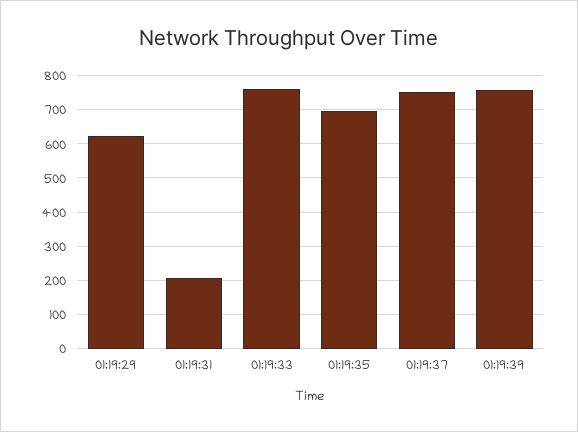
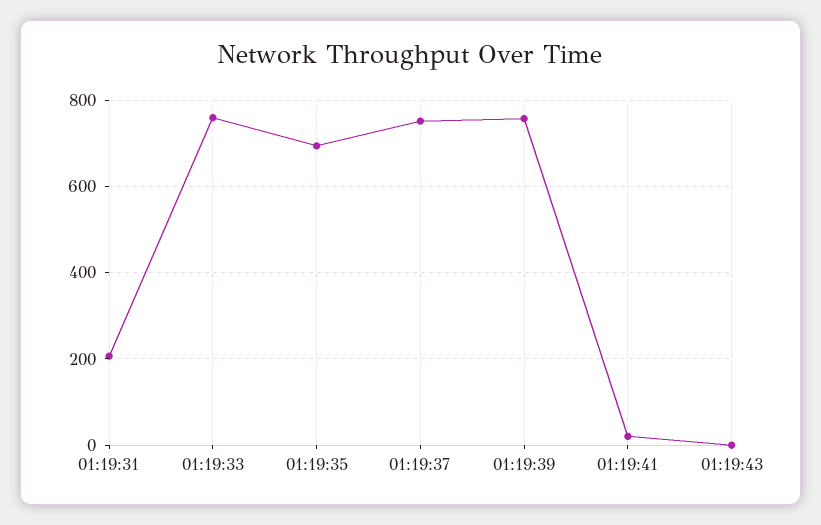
01:19:29: 620 -> none
01:19:41: none -> 20
01:19:43: none -> 0

